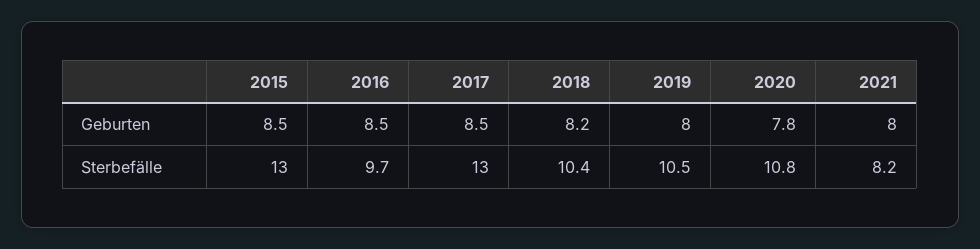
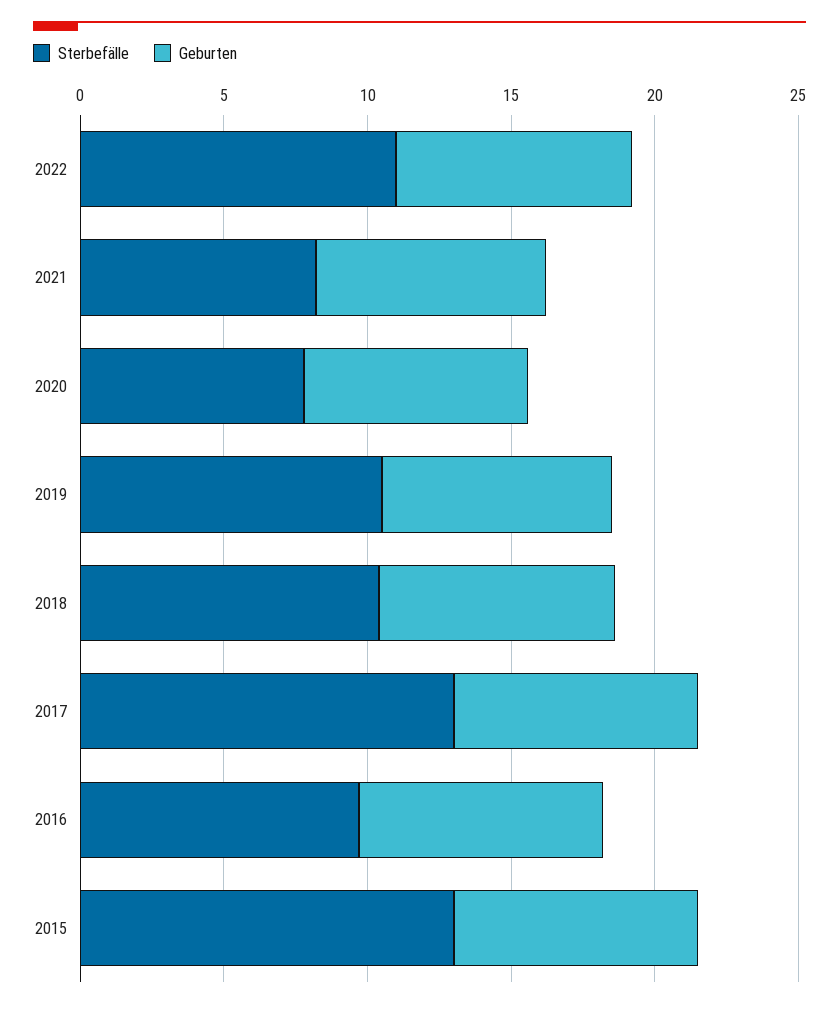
Sterbefälle, 2020: 10.8 -> 8
Sterbefälle, 2022: none -> 11
Geburten, 2022: none -> 8

